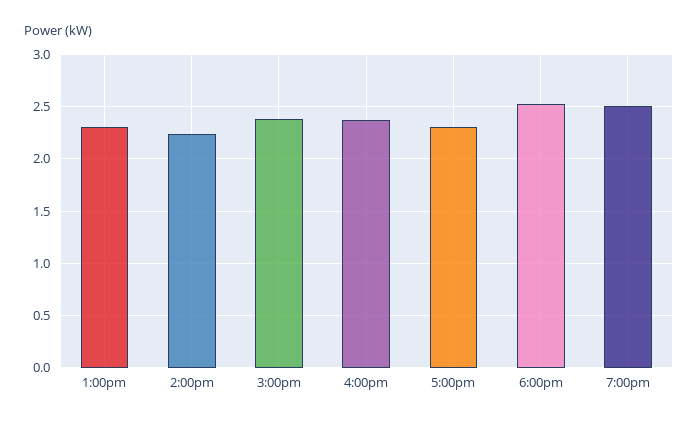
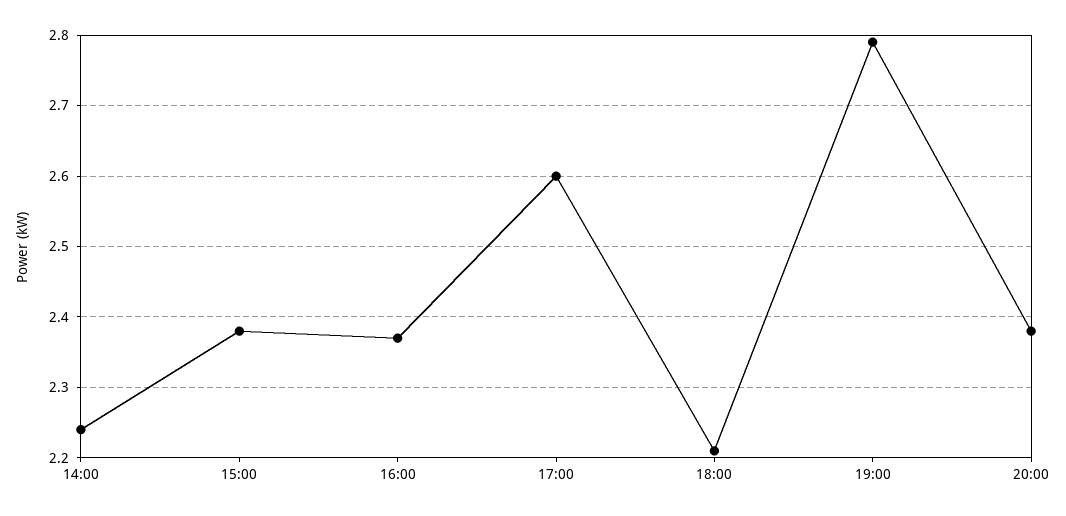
1:00pm: 2.3 -> none
5:00pm: 2.3 -> 2.6
6:00pm: 2.5 -> 2.21
7:00pm: 2.5 -> 2.79
20:00: none -> 2.38

